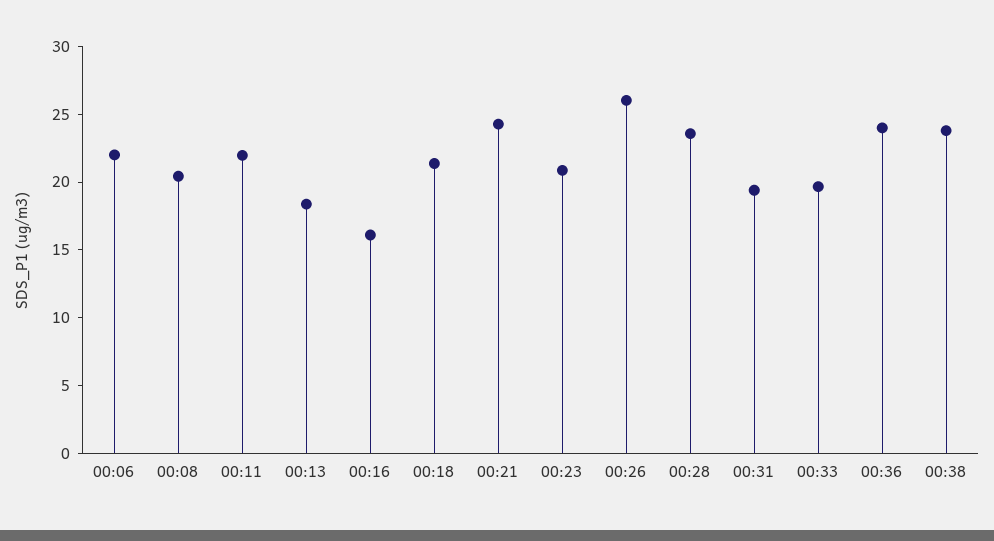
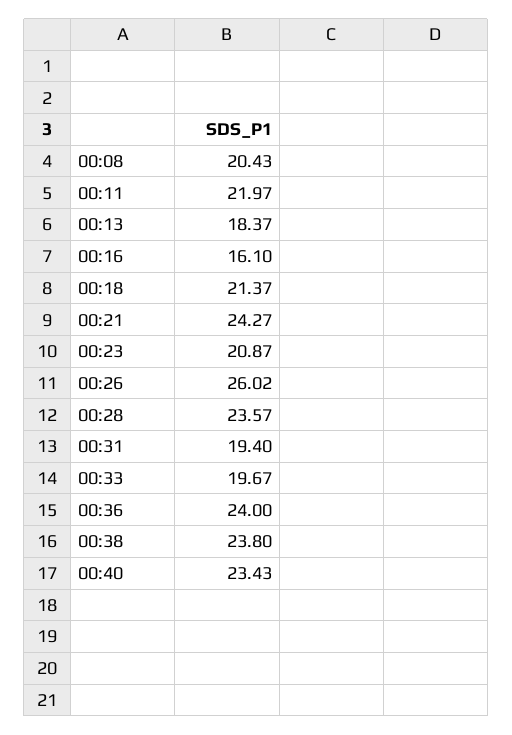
00:06: 22 -> none
00:40: none -> 23.43

